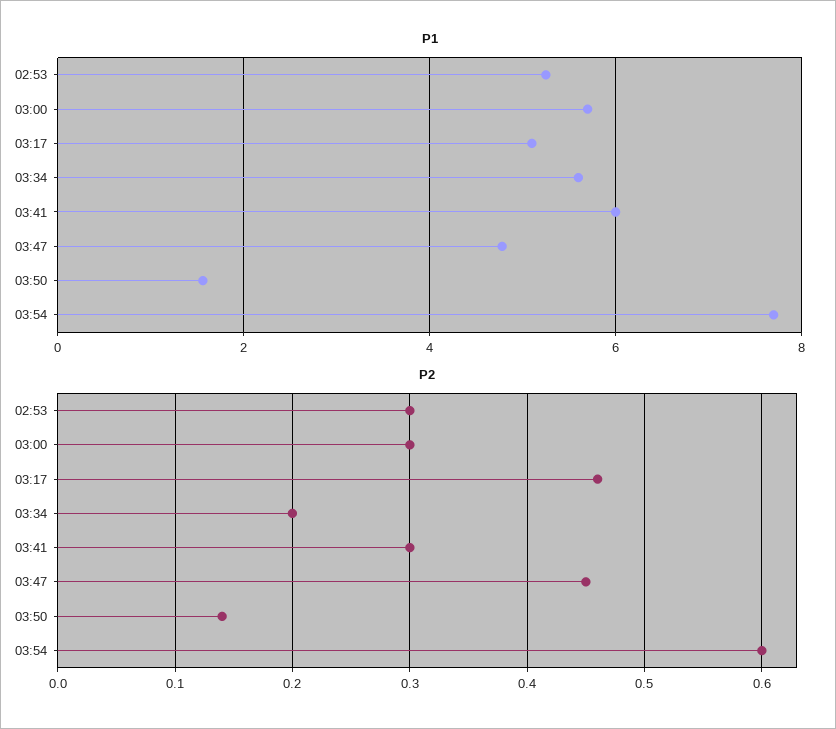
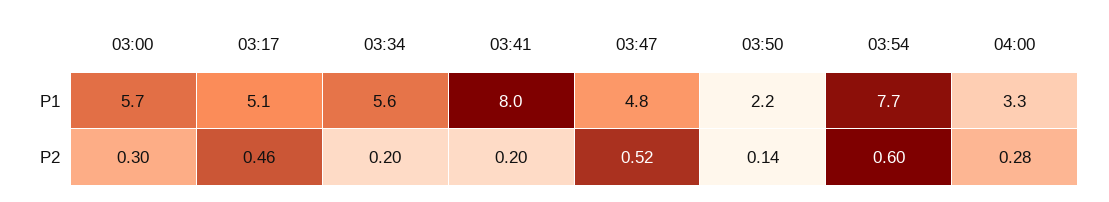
P1, 02:53: 5.2 -> none
P1, 03:41: 6 -> 8
P1, 03:50: 1.6 -> 2.2
P2, 02:53: 0.3 -> none
P2, 03:41: 0.3 -> 0.2
P2, 03:47: 0.45 -> 0.52
P1, 04:00: none -> 3.3
P2, 04:00: none -> 0.28

